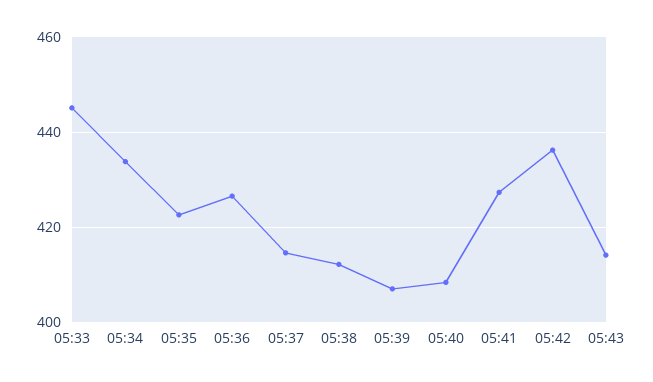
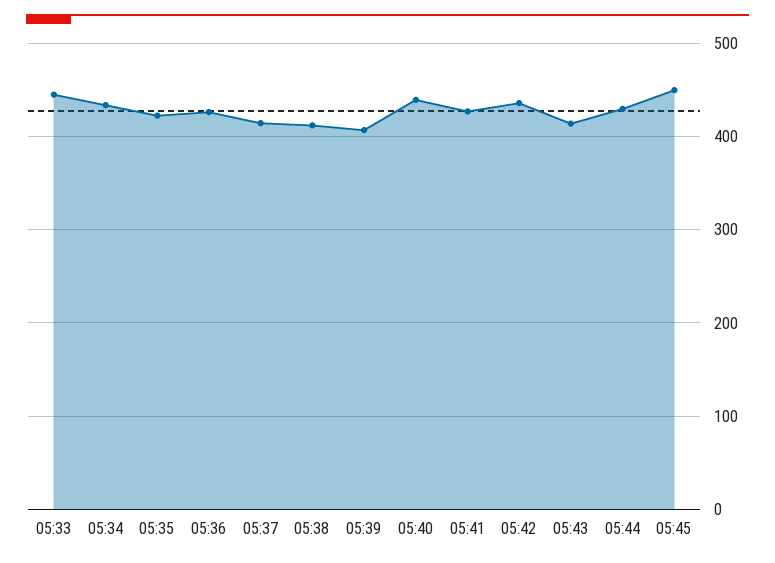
05:40: 408 -> 440
05:44: none -> 430
05:45: none -> 450

